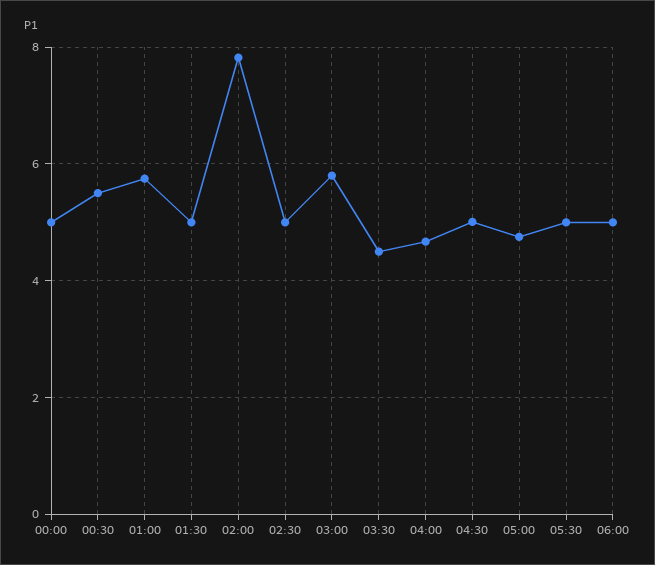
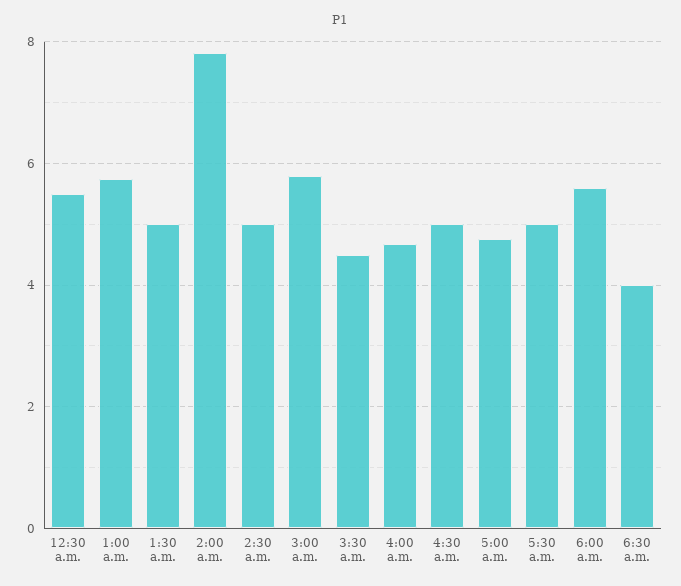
00:00: 5 -> none
06:00: 5 -> 5.6
6:30 a.m.: none -> 4

